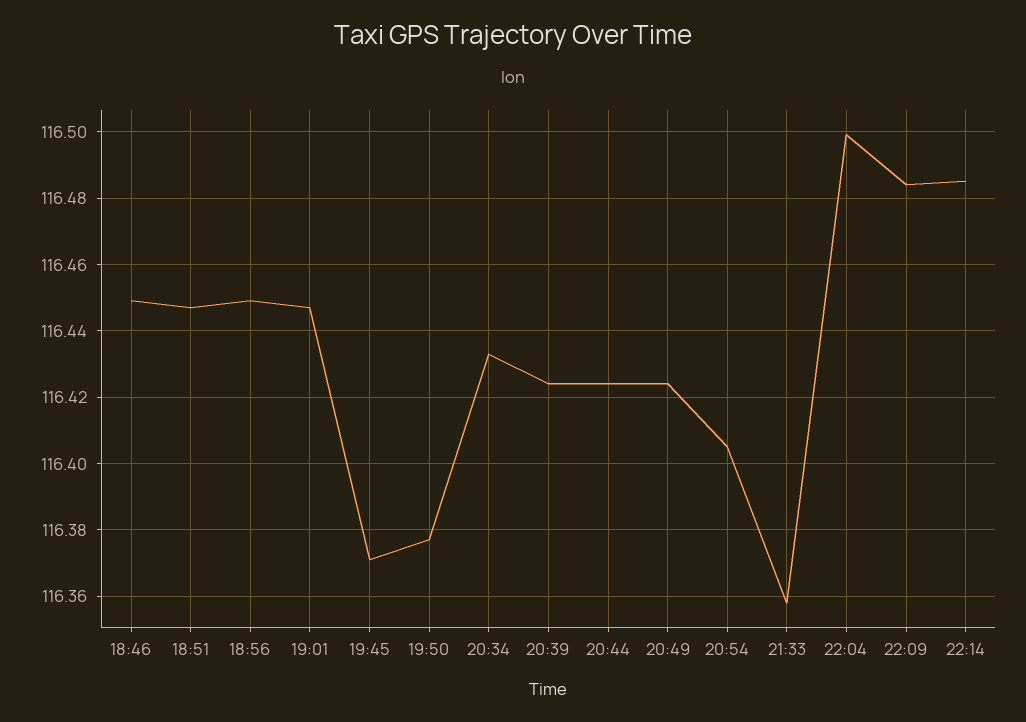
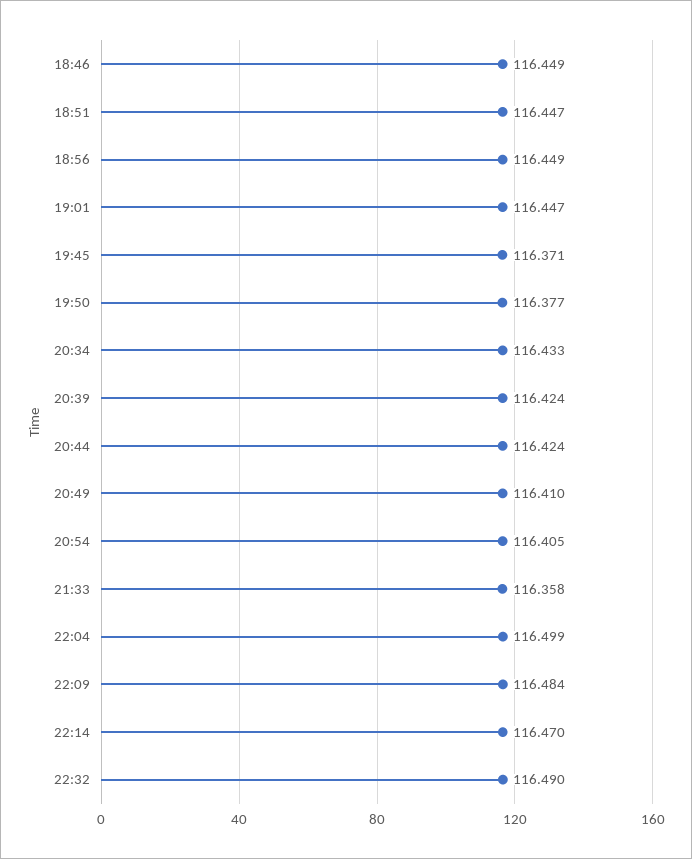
20:49: 116.425 -> 116.41
22:14: 116.485 -> 116.47
22:32: none -> 116.49

